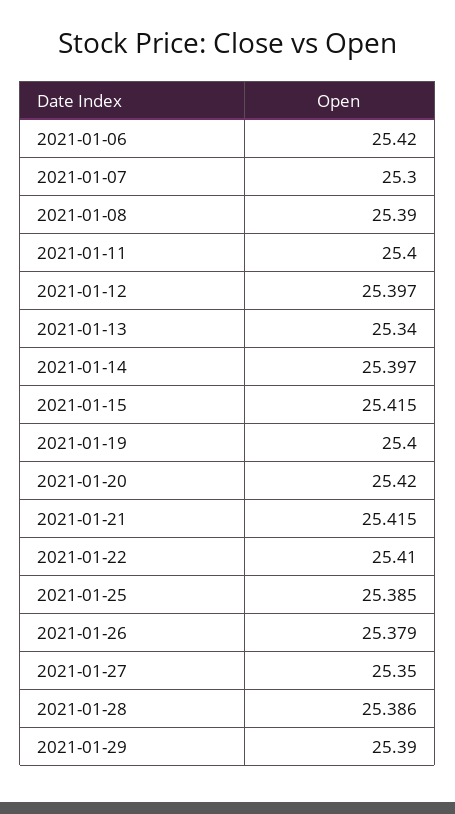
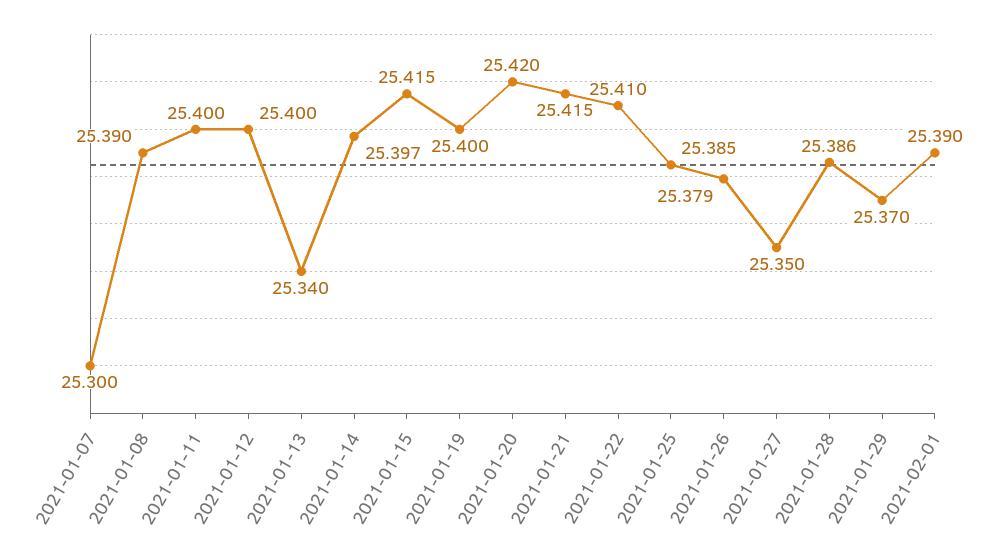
2021-01-06: 25.42 -> none
2021-01-12: 25.397 -> 25.4
2021-01-29: 25.39 -> 25.37
2021-02-01: none -> 25.39

